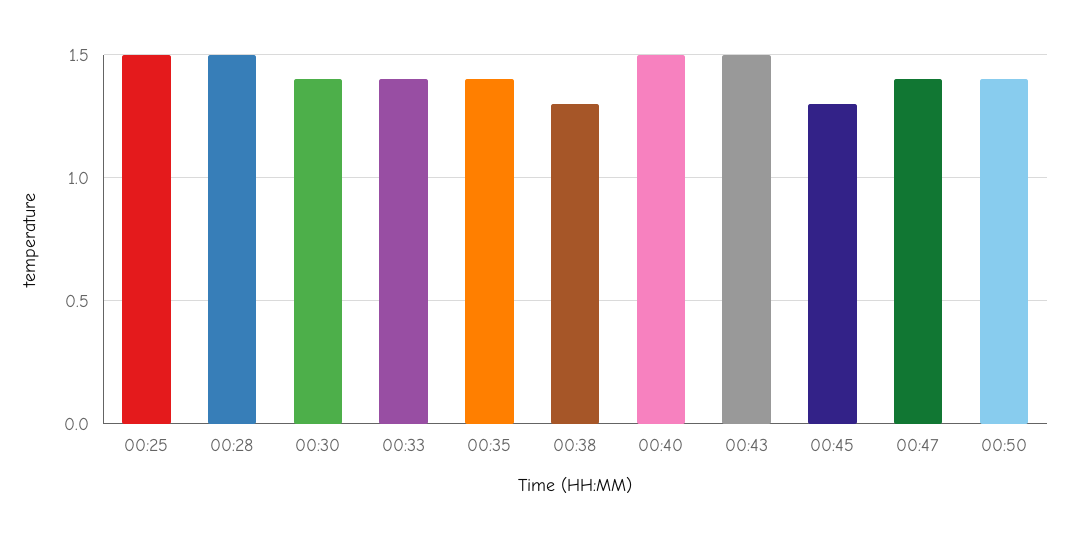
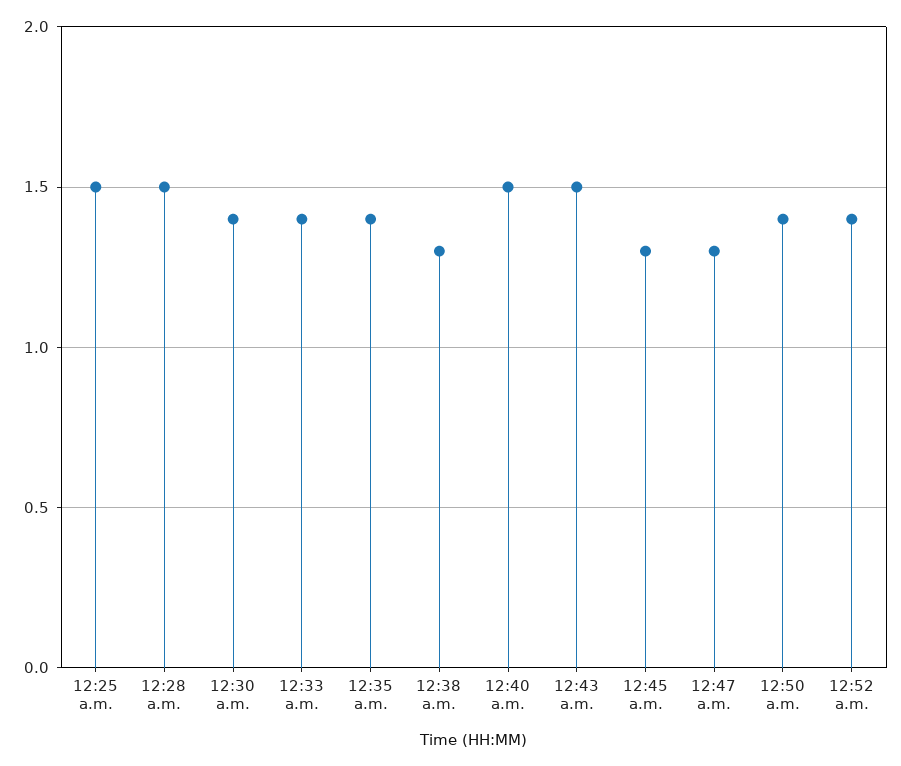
00:47: 1.4 -> 1.3
12:52 a.m.: none -> 1.4

